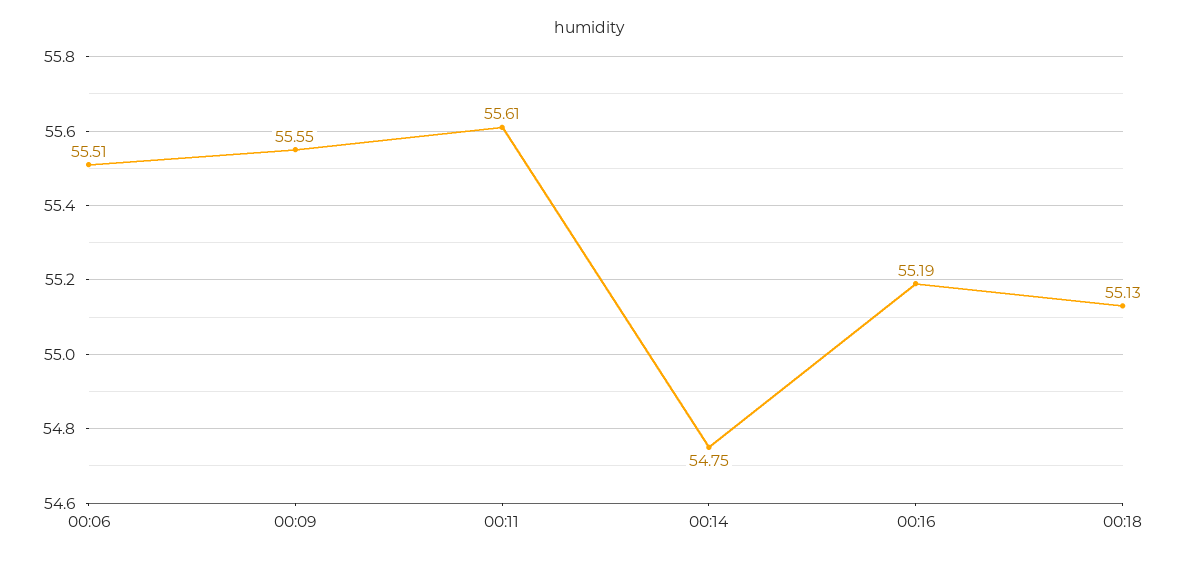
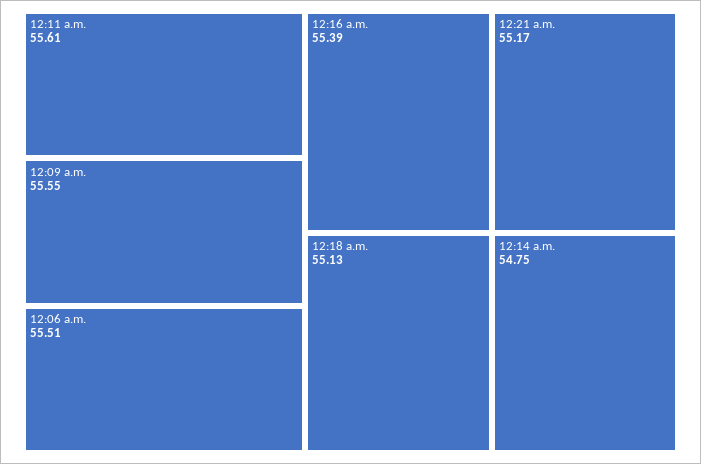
00:16: 55.19 -> 55.39
12:21 a.m.: none -> 55.17

